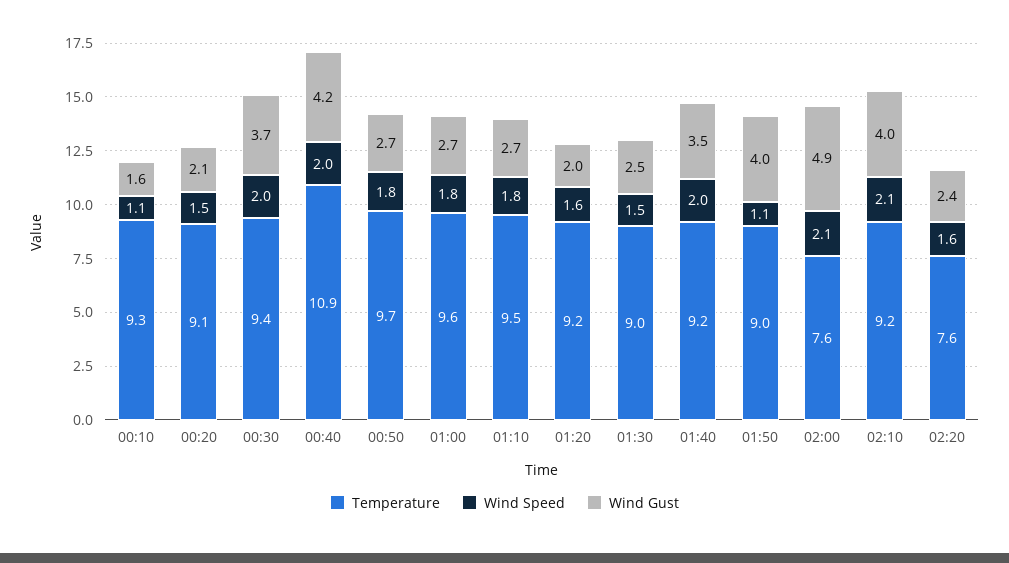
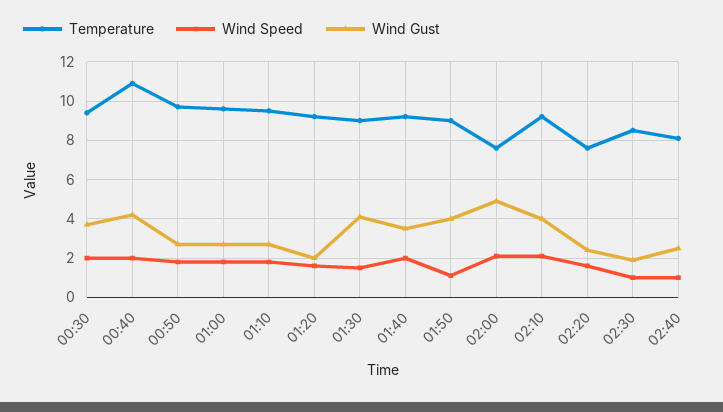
Temperature, 00:10: 9.3 -> none
Wind Speed, 00:10: 1.1 -> none
Wind Gust, 00:10: 1.6 -> none
Temperature, 00:20: 9.1 -> none
Wind Speed, 00:20: 1.5 -> none
Wind Gust, 00:20: 2.1 -> none
Wind Gust, 01:30: 2.5 -> 4
Temperature, 02:30: none -> 8.5
Wind Speed, 02:30: none -> 1
Wind Gust, 02:30: none -> 2
Temperature, 02:40: none -> 8
Wind Speed, 02:40: none -> 1
Wind Gust, 02:40: none -> 2.5

